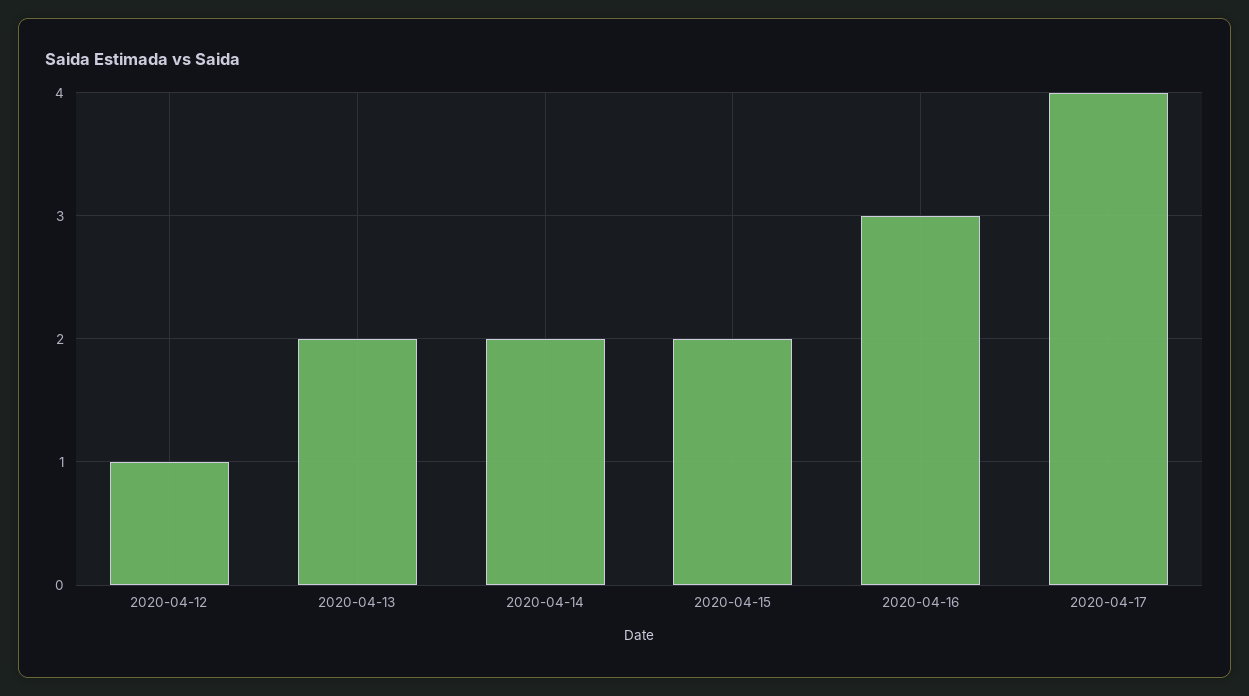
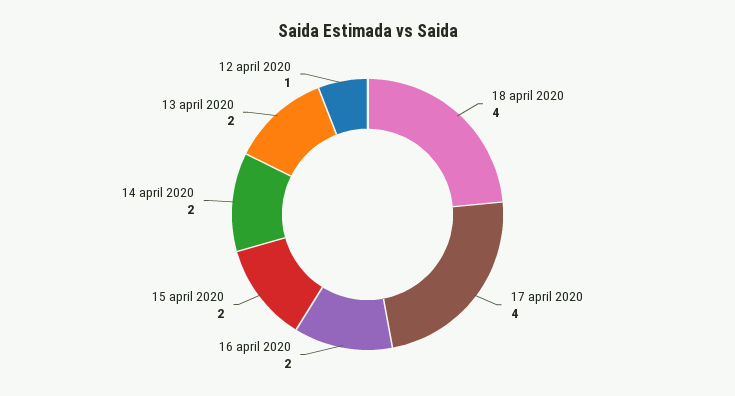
2020-04-16: 3 -> 2
18 april 2020: none -> 4

